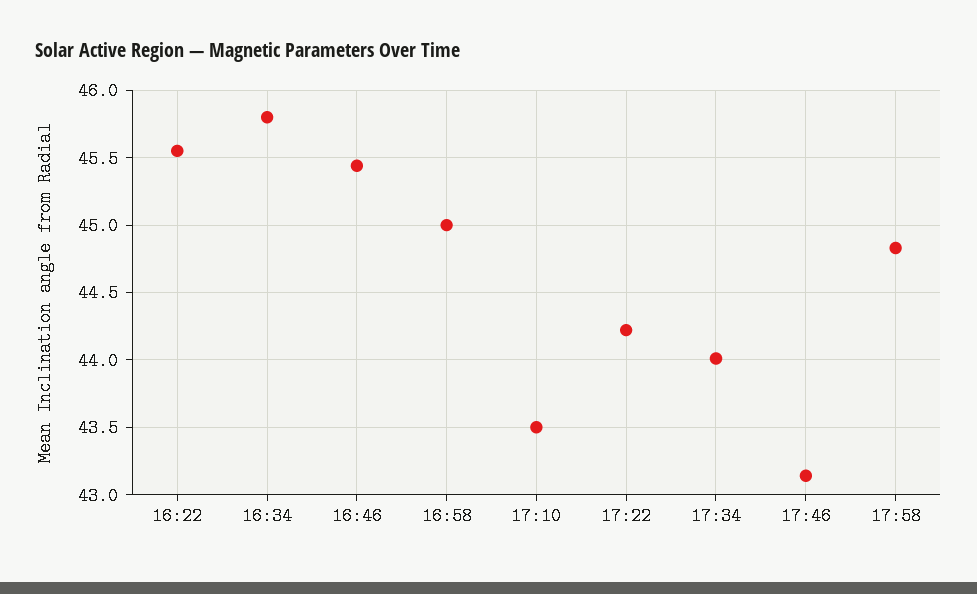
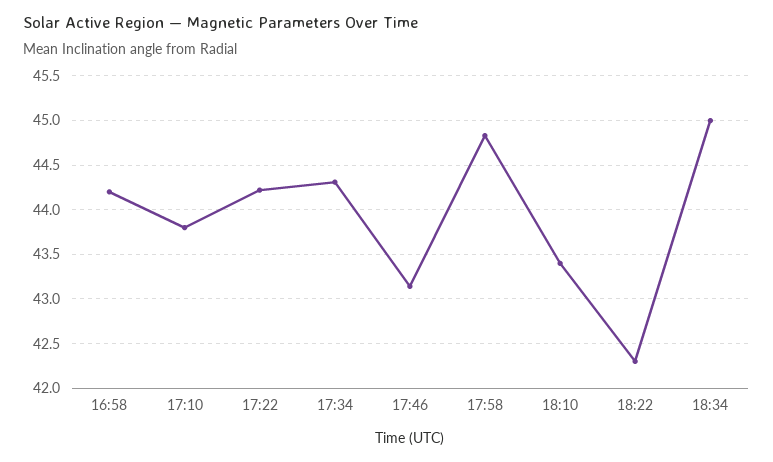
16:22: 45.55 -> none
16:34: 45.8 -> none
16:46: 45.45 -> none
16:58: 45 -> 44.2
17:10: 43.5 -> 43.8
17:34: 44 -> 44.3
18:10: none -> 43.4
18:22: none -> 42.3
18:34: none -> 45

